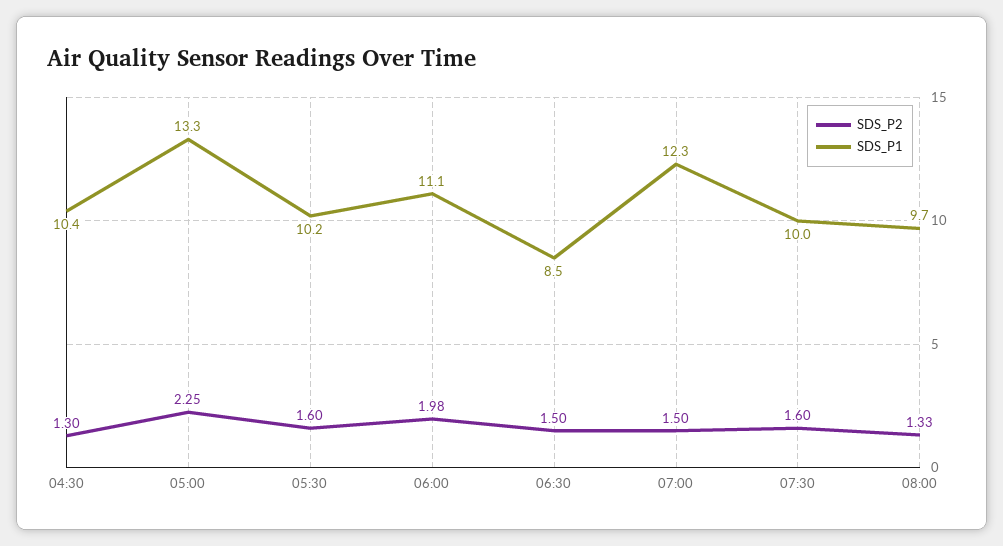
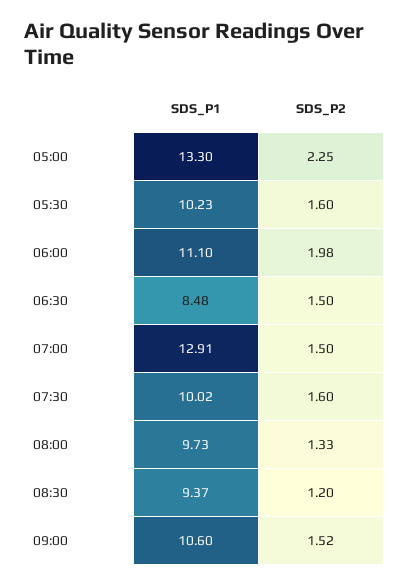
SDS_P2, 04:30: 1.3 -> none
SDS_P1, 04:30: 10.4 -> none
SDS_P1, 07:00: 12.3 -> 12.91
SDS_P1, 08:30: none -> 9.37
SDS_P2, 08:30: none -> 1.2
SDS_P1, 09:00: none -> 10.6
SDS_P2, 09:00: none -> 1.52

